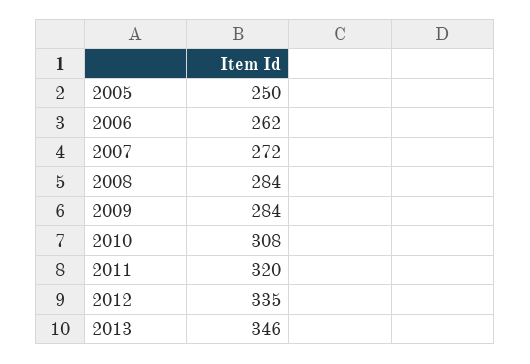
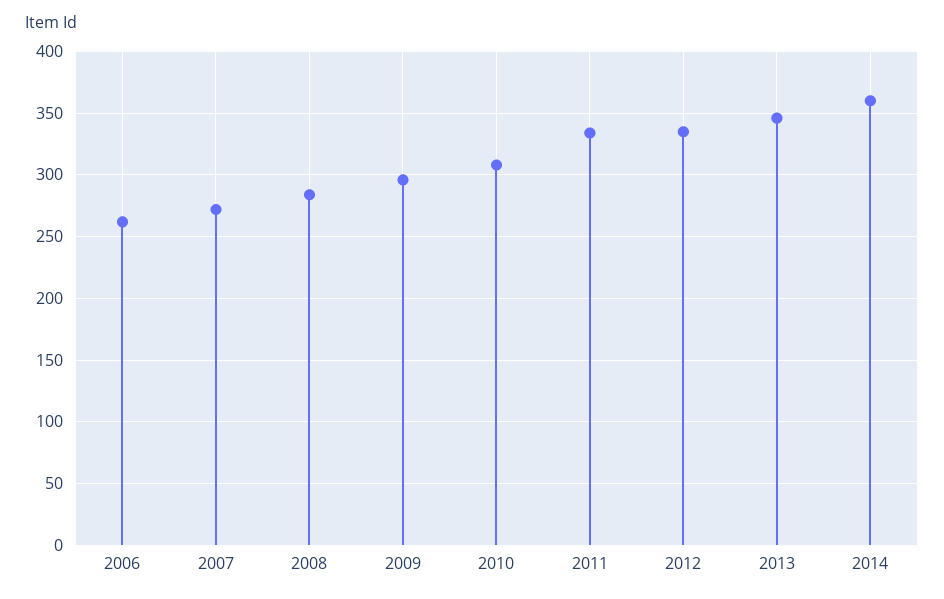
2005: 250 -> none
2009: 284 -> 295
2011: 320 -> 335
2014: none -> 360

